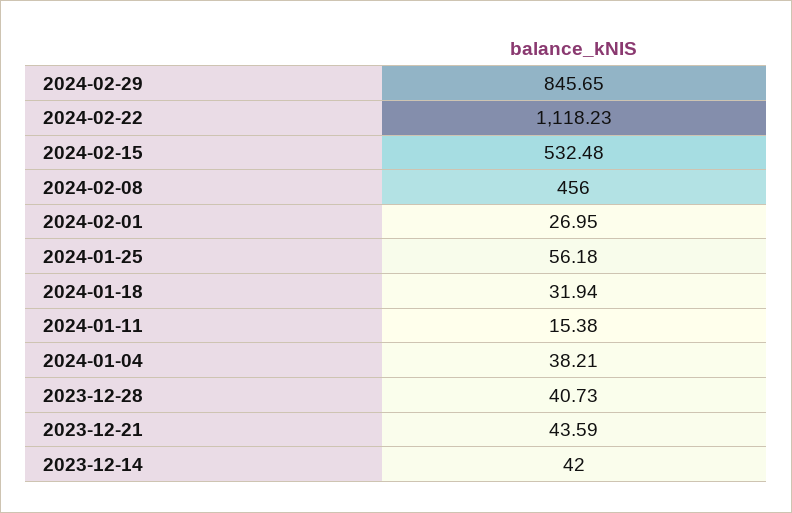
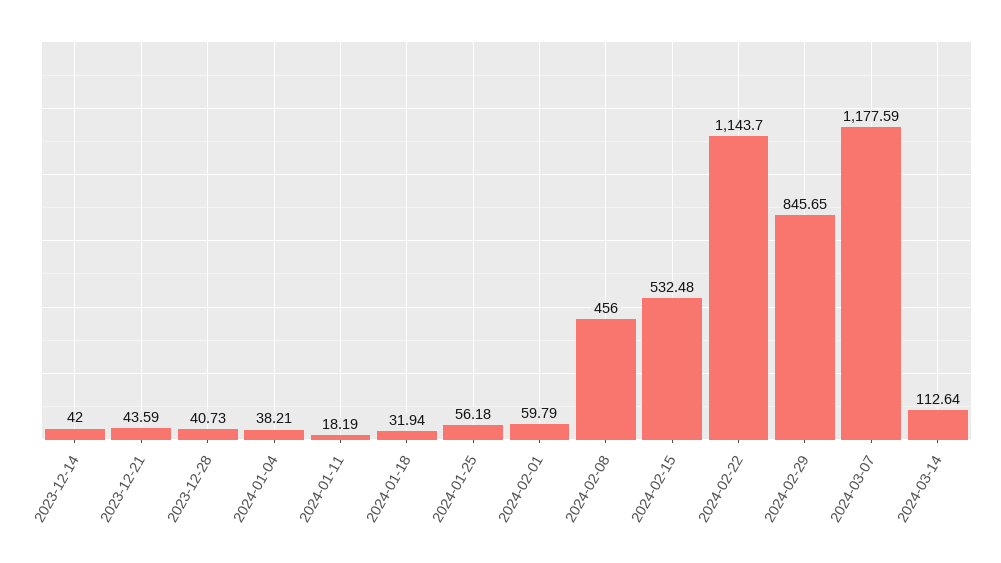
2024-02-22: 1118.23 -> 1143.7
2024-02-01: 26.95 -> 59.79
2024-01-11: 15.38 -> 18.19
2024-03-07: none -> 1177.59
2024-03-14: none -> 112.64

